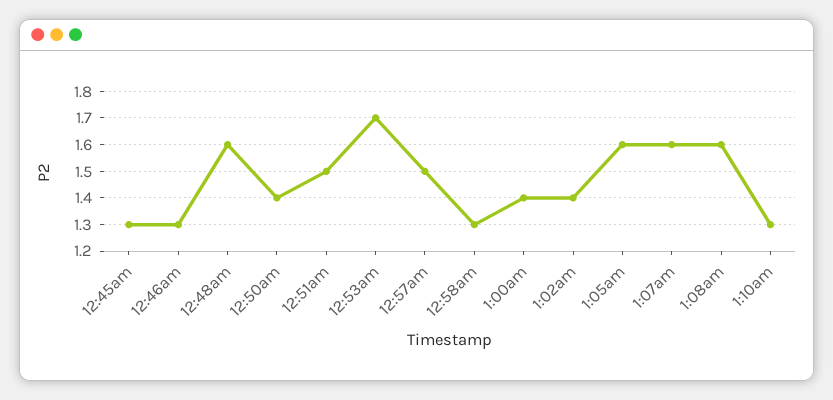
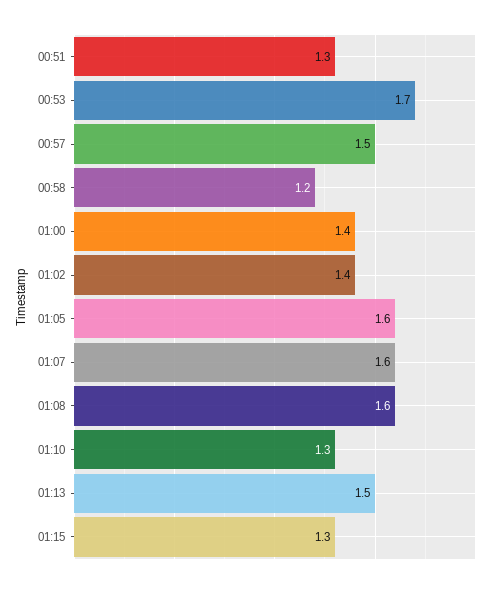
12:45am: 1.3 -> none
12:46am: 1.3 -> none
12:48am: 1.6 -> none
12:50am: 1.4 -> none
12:51am: 1.5 -> 1.3
12:58am: 1.3 -> 1.2
01:13: none -> 1.5
01:15: none -> 1.3

